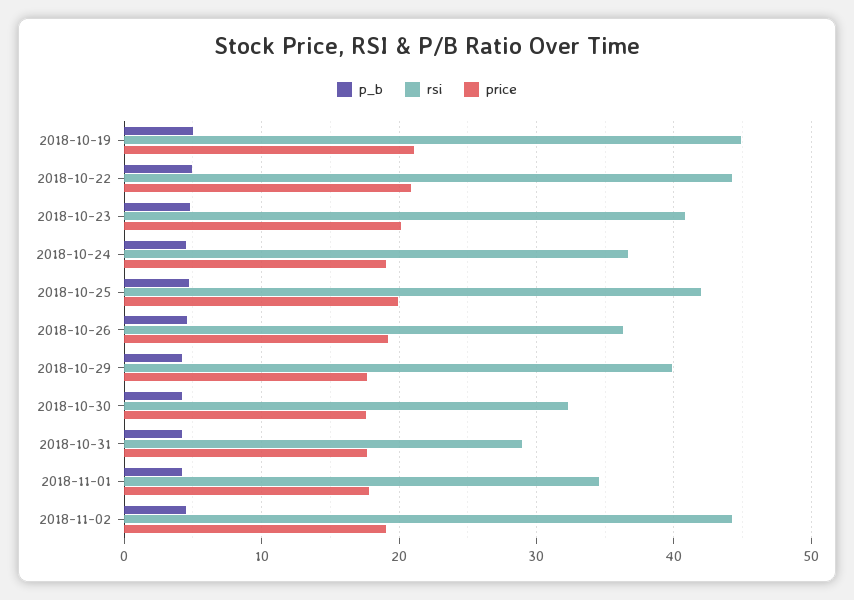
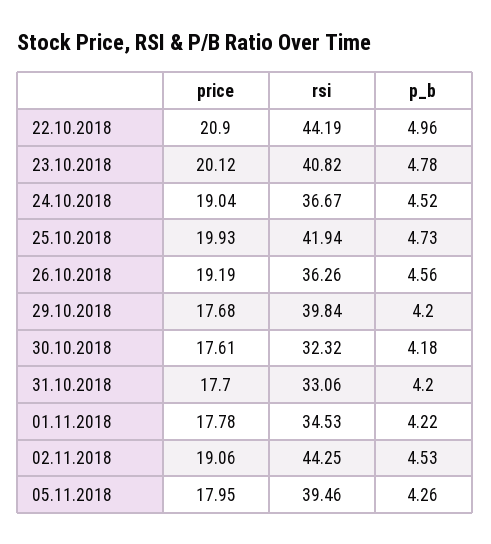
p_b, 2018-10-19: 5 -> none
rsi, 2018-10-19: 45 -> none
price, 2018-10-19: 21 -> none
rsi, 2018-10-31: 29 -> 33.06
price, 05.11.2018: none -> 17.95
rsi, 05.11.2018: none -> 39.46
p_b, 05.11.2018: none -> 4.26

